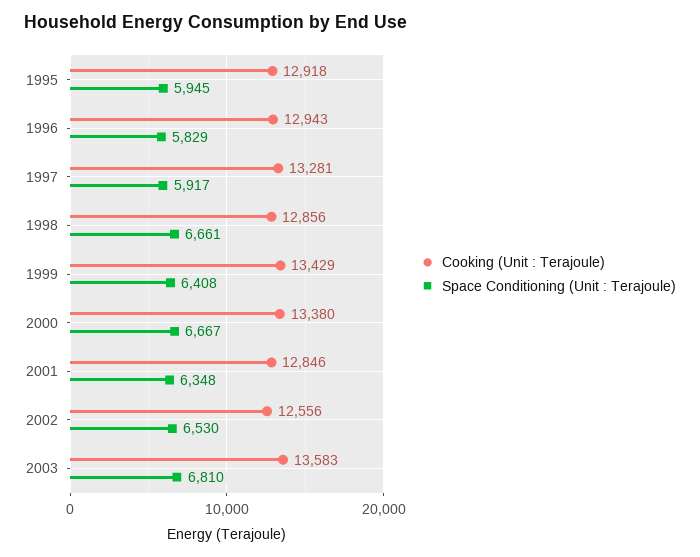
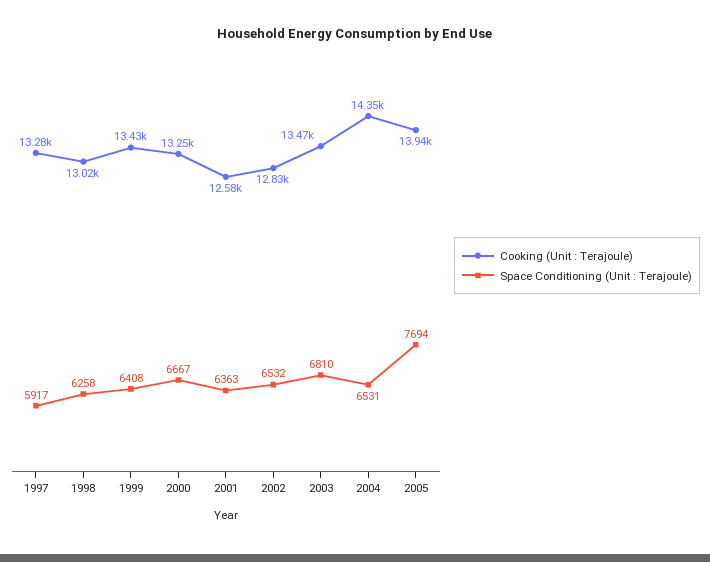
Cooking (Unit : Terajoule), 1995: 12918 -> none
Space Conditioning (Unit : Terajoule), 1995: 5945 -> none
Cooking (Unit : Terajoule), 1996: 12943 -> none
Space Conditioning (Unit : Terajoule), 1996: 5829 -> none
Cooking (Unit : Terajoule), 1998: 12856 -> 13020
Space Conditioning (Unit : Terajoule), 1998: 6661 -> 6258
Cooking (Unit : Terajoule), 2000: 13380 -> 13250
Cooking (Unit : Terajoule), 2001: 12846 -> 12580
Space Conditioning (Unit : Terajoule), 2001: 6348 -> 6363
Cooking (Unit : Terajoule), 2002: 12556 -> 12830
Space Conditioning (Unit : Terajoule), 2002: 6530 -> 6532
Cooking (Unit : Terajoule), 2003: 13583 -> 13470
Cooking (Unit : Terajoule), 2004: none -> 14350
Space Conditioning (Unit : Terajoule), 2004: none -> 6531
Cooking (Unit : Terajoule), 2005: none -> 13940
Space Conditioning (Unit : Terajoule), 2005: none -> 7694

